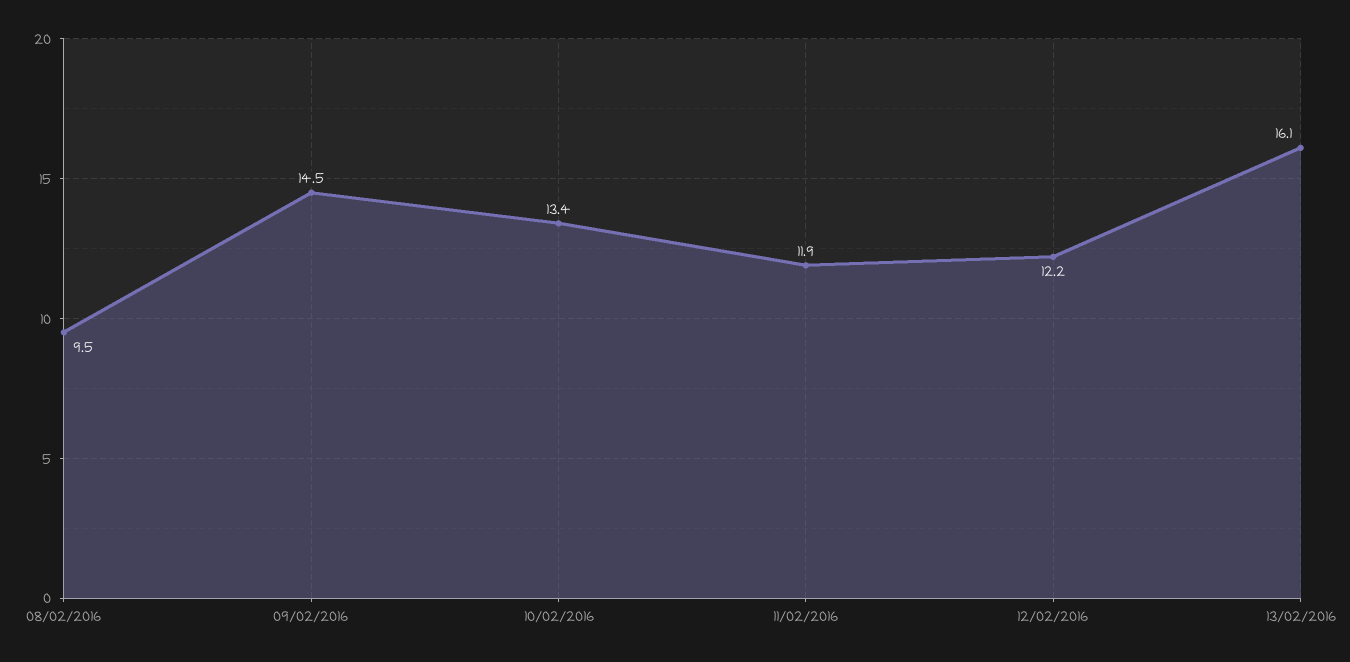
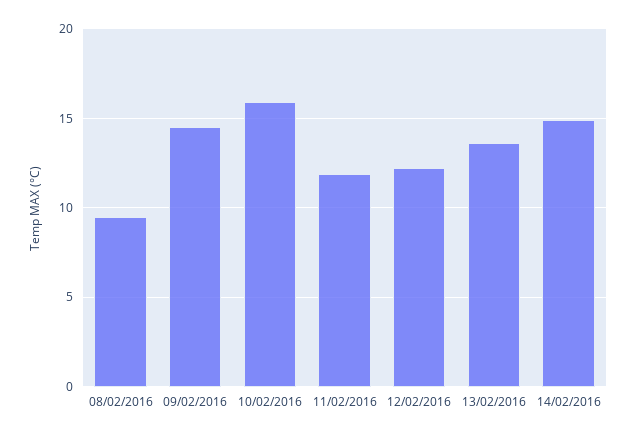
10/02/2016: 13.4 -> 16
13/02/2016: 16.1 -> 13.5
14/02/2016: none -> 15

